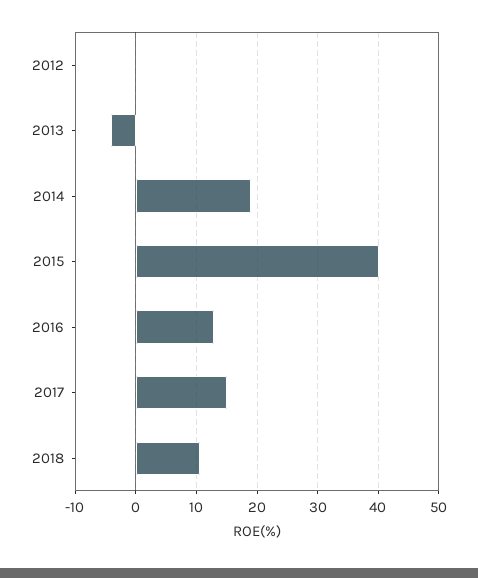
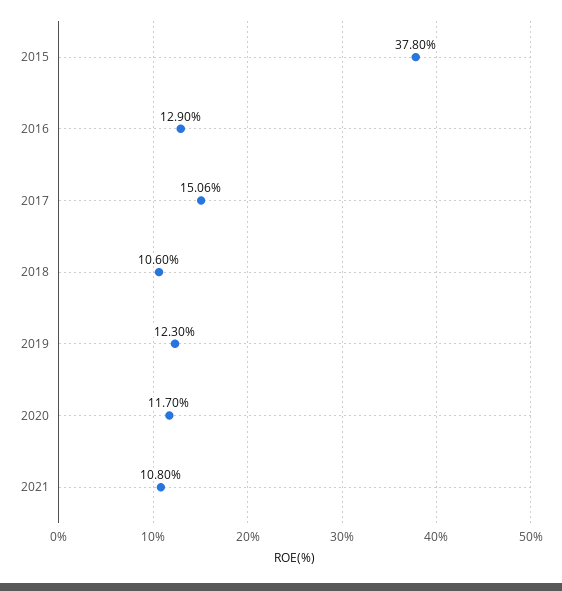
2012: 0 -> none
2013: -4 -> none
2014: 19 -> none
2015: 40 -> 37.8
2019: none -> 12.3
2020: none -> 11.7
2021: none -> 10.8

